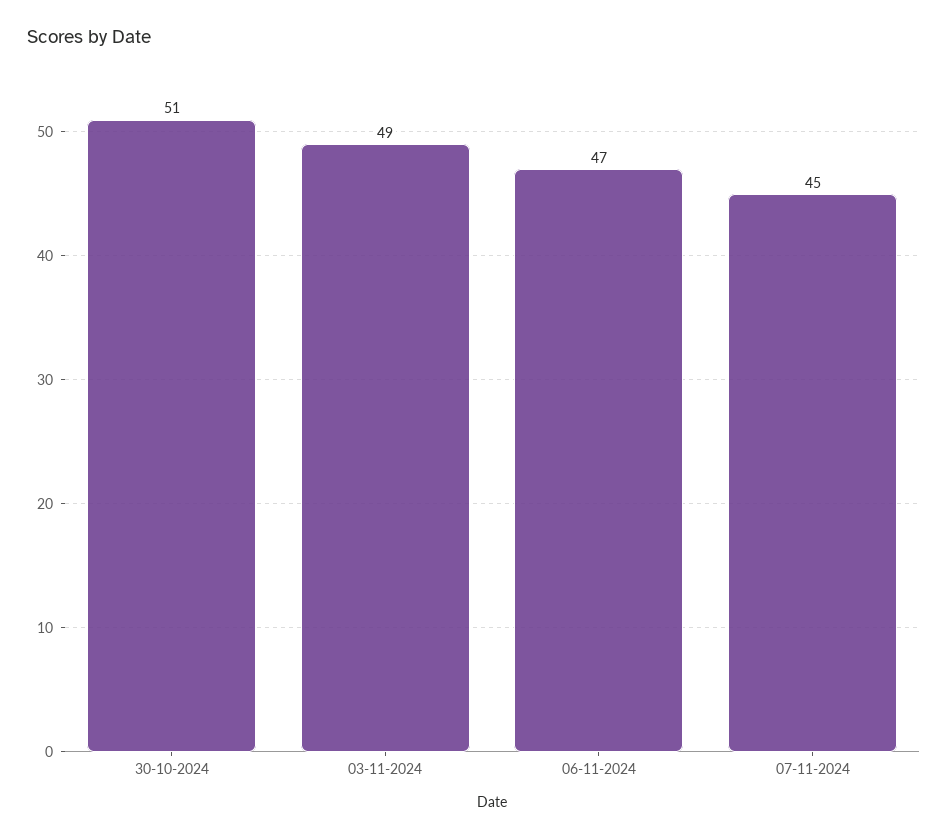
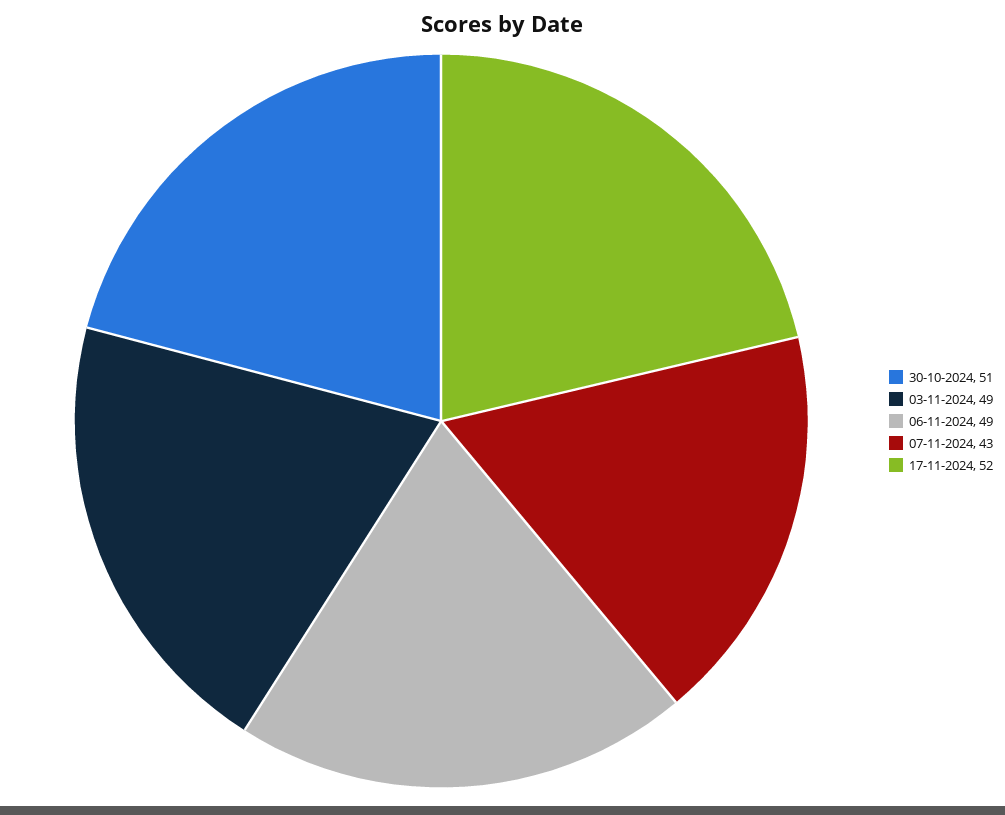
06-11-2024: 47 -> 49
07-11-2024: 45 -> 43
17-11-2024: none -> 52

